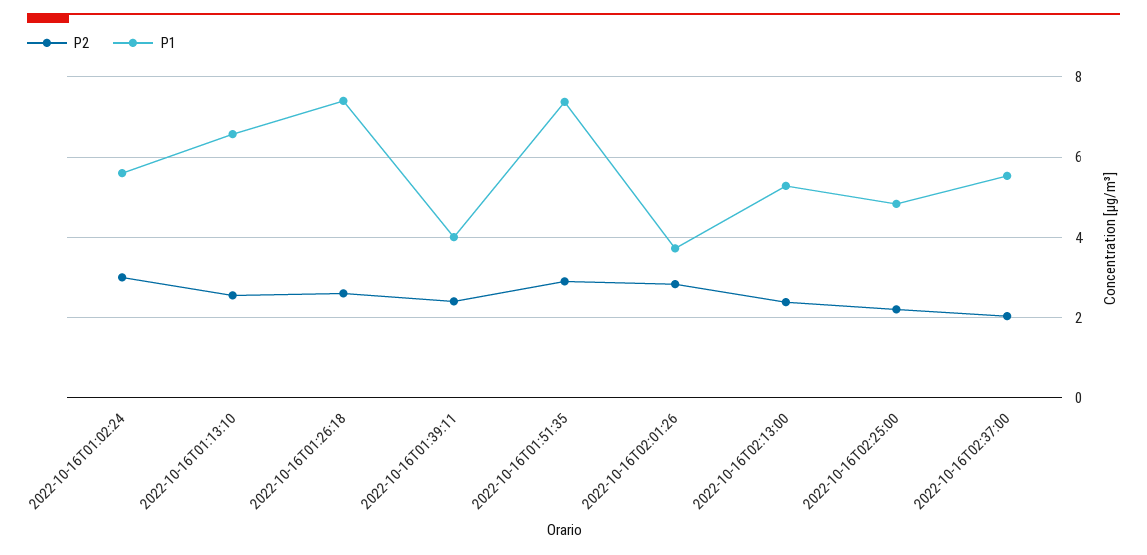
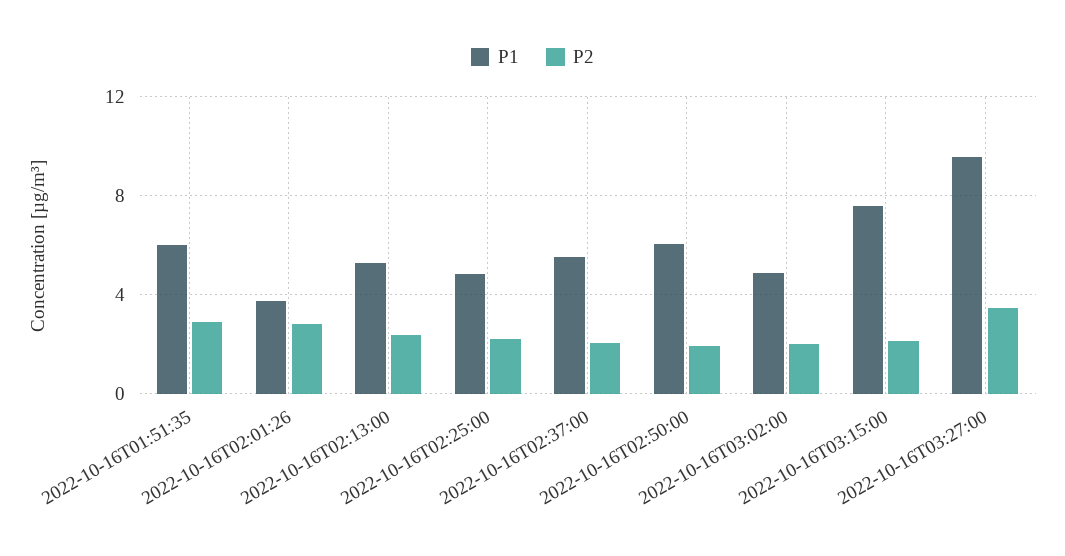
P2, 2022-10-16T01:02:24: 3 -> none
P1, 2022-10-16T01:02:24: 5.6 -> none
P2, 2022-10-16T01:13:10: 2.6 -> none
P1, 2022-10-16T01:13:10: 6.6 -> none
P2, 2022-10-16T01:26:18: 2.6 -> none
P1, 2022-10-16T01:26:18: 7.4 -> none
P2, 2022-10-16T01:39:11: 2.4 -> none
P1, 2022-10-16T01:39:11: 4 -> none
P1, 2022-10-16T01:51:35: 7.4 -> 6
P1, 2022-10-16T02:50:00: none -> 6
P2, 2022-10-16T02:50:00: none -> 2
P1, 2022-10-16T03:02:00: none -> 5
P2, 2022-10-16T03:02:00: none -> 2
P1, 2022-10-16T03:15:00: none -> 7.5
P2, 2022-10-16T03:15:00: none -> 2
P1, 2022-10-16T03:27:00: none -> 9.5
P2, 2022-10-16T03:27:00: none -> 3.5

